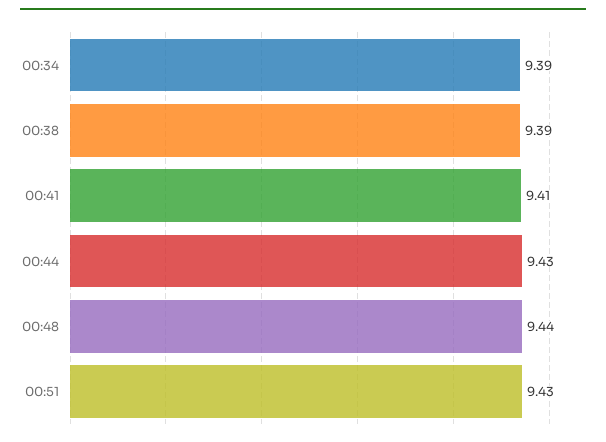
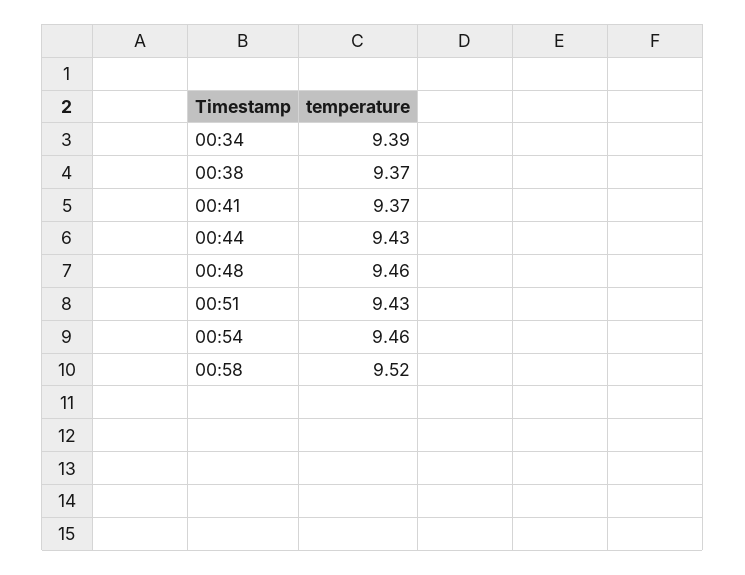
00:38: 9.39 -> 9.37
00:41: 9.41 -> 9.37
00:48: 9.44 -> 9.46
00:54: none -> 9.46
00:58: none -> 9.52

